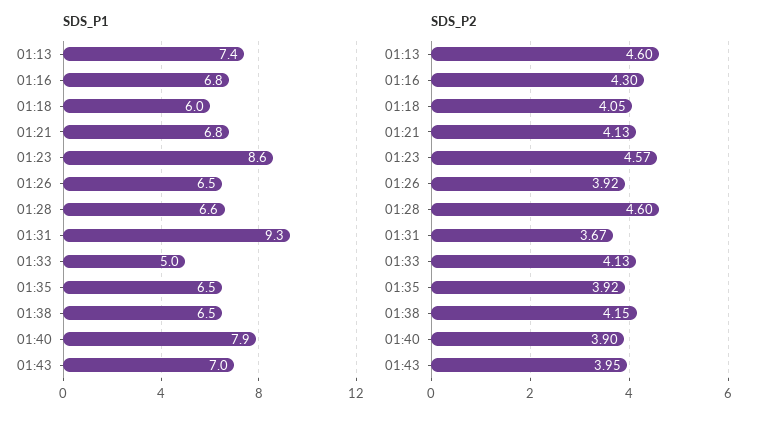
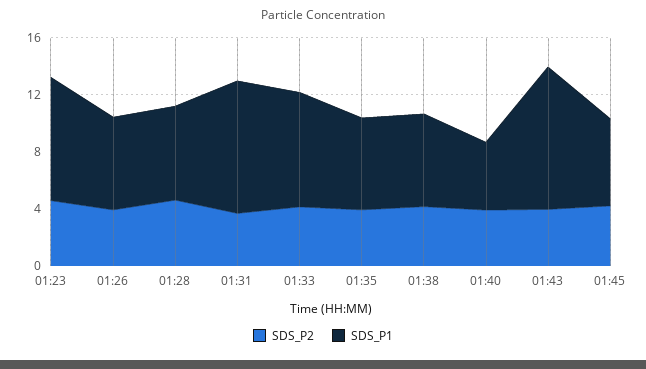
SDS_P1, 01:13: 7.4 -> none
SDS_P1, 01:16: 6.8 -> none
SDS_P1, 01:18: 6 -> none
SDS_P1, 01:21: 6.8 -> none
SDS_P1, 01:33: 5 -> 8
SDS_P1, 01:40: 7.9 -> 5
SDS_P1, 01:43: 7 -> 10
SDS_P2, 01:13: 4.6 -> none
SDS_P2, 01:16: 4.3 -> none
SDS_P2, 01:18: 4.05 -> none
SDS_P2, 01:21: 4.13 -> none
SDS_P2, 01:45: none -> 4
SDS_P1, 01:45: none -> 6

